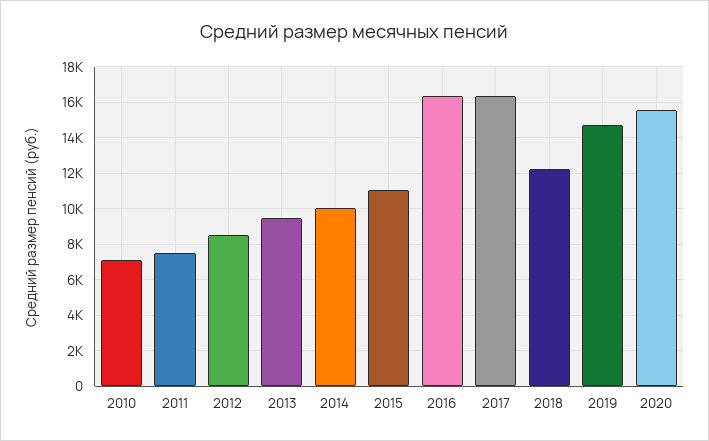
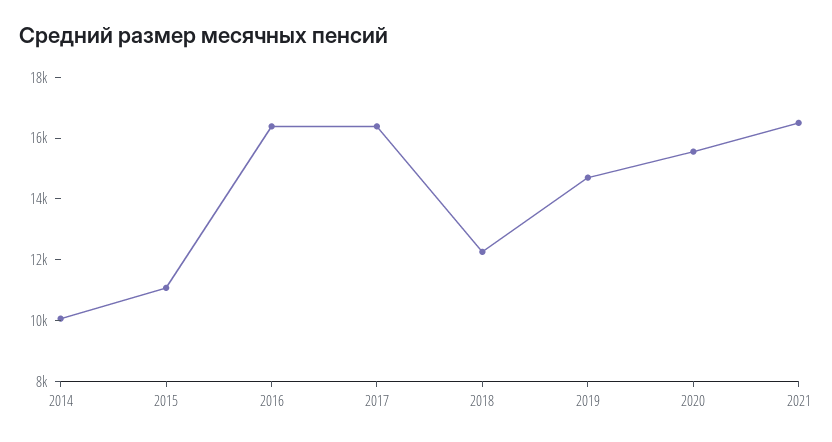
2010: 7000 -> none
2011: 7500 -> none
2012: 8500 -> none
2013: 9500 -> none
2021: none -> 16500

